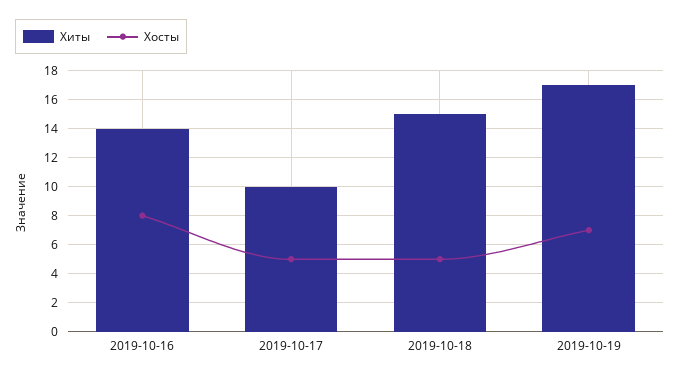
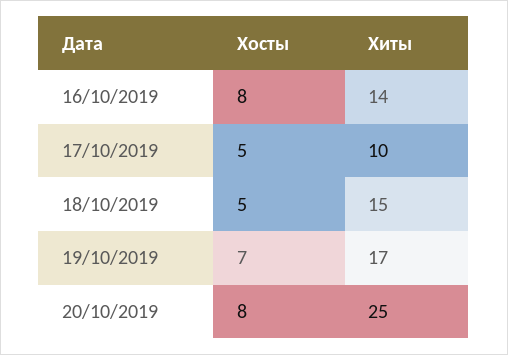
Хосты, 20/10/2019: none -> 8
Хиты, 20/10/2019: none -> 25

